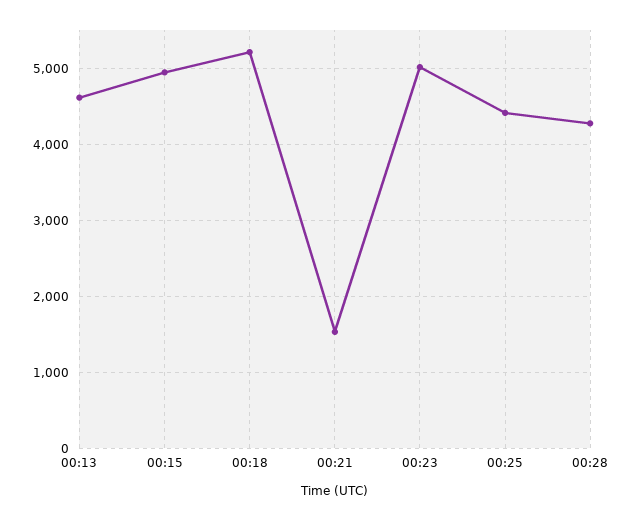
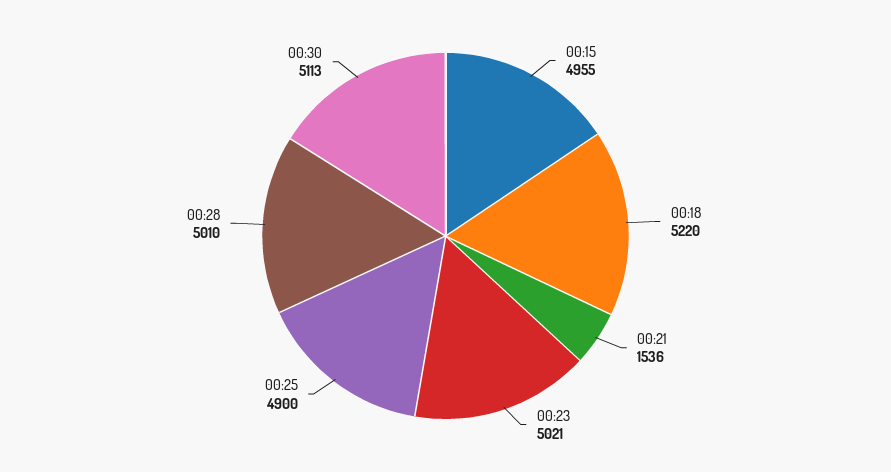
00:13: 4600 -> none
00:25: 4400 -> 4900
00:28: 4300 -> 5010
00:30: none -> 5113

